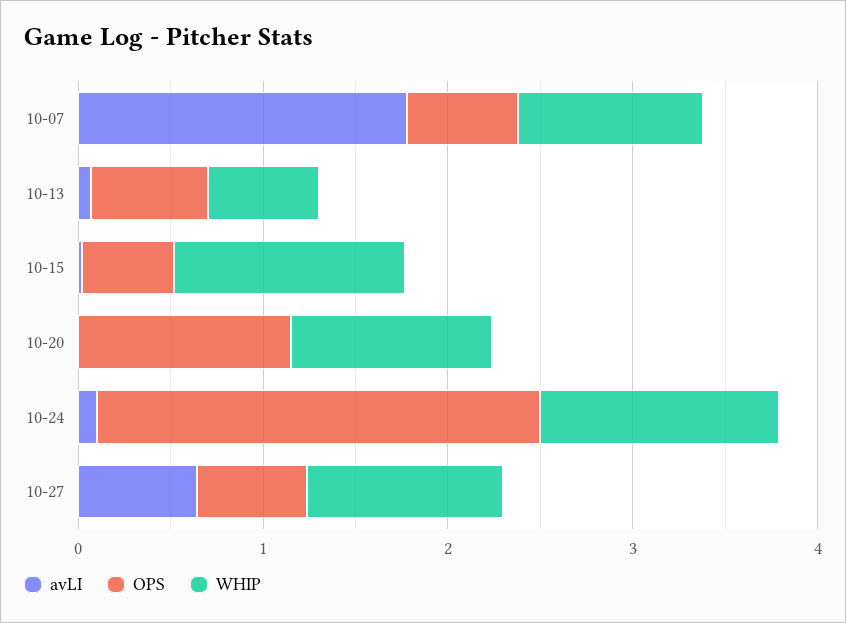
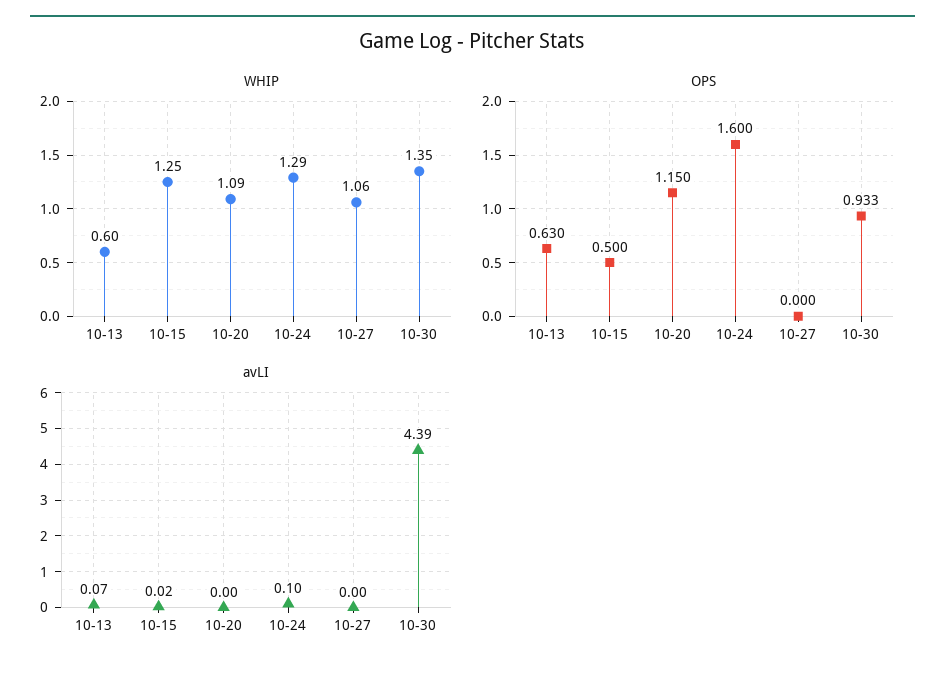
avLI, 10-07: 1.8 -> none
OPS, 10-07: 0.6 -> none
WHIP, 10-07: 1 -> none
OPS, 10-24: 2.4 -> 1.6
avLI, 10-27: 0.6 -> 0
OPS, 10-27: 0.6 -> 0
WHIP, 10-30: none -> 1.35
OPS, 10-30: none -> 0.933
avLI, 10-30: none -> 4.39

